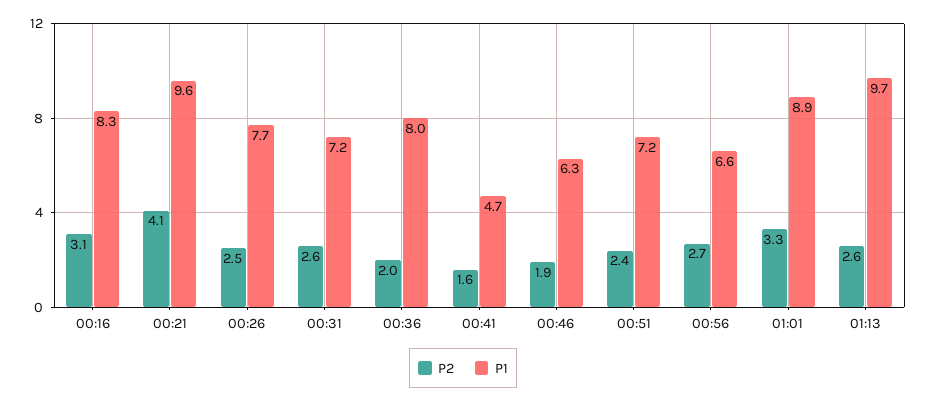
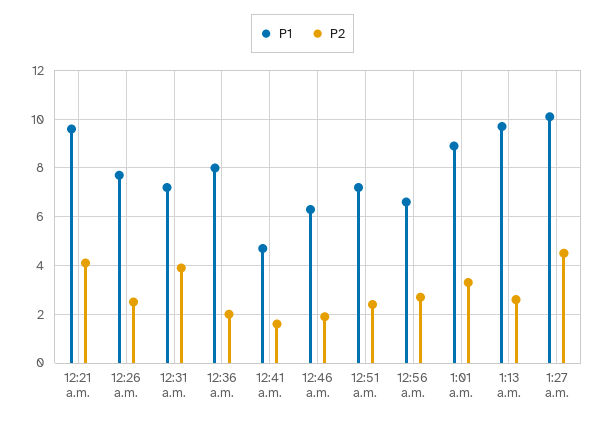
P2, 00:16: 3.1 -> none
P1, 00:16: 8.3 -> none
P2, 00:31: 2.6 -> 4
P1, 1:27 a.m.: none -> 10
P2, 1:27 a.m.: none -> 4.5

